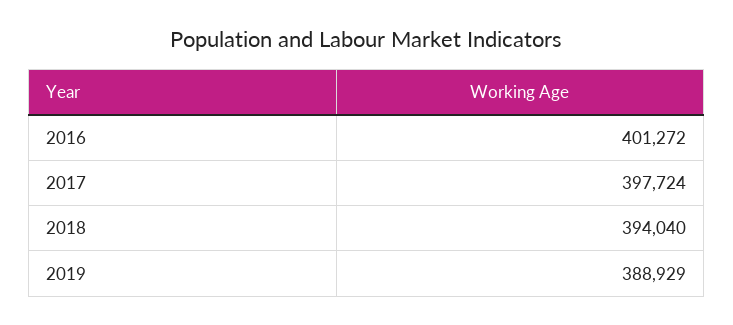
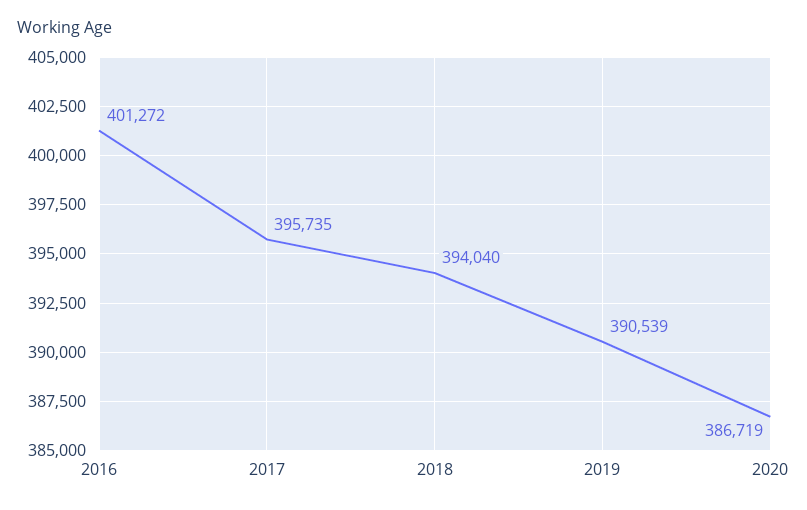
2017: 397724 -> 395735
2019: 388929 -> 390539
2020: none -> 386719

